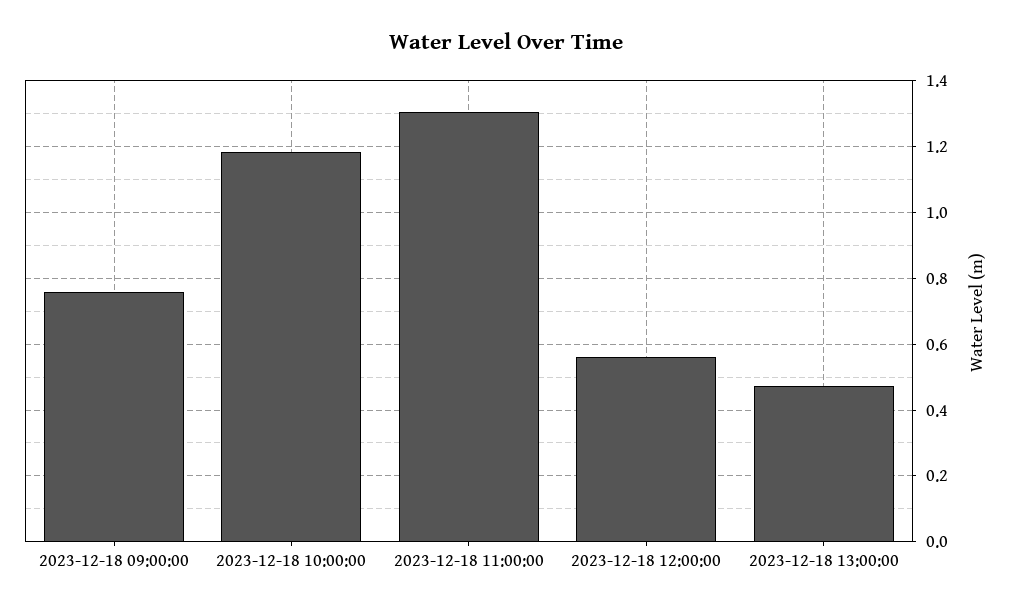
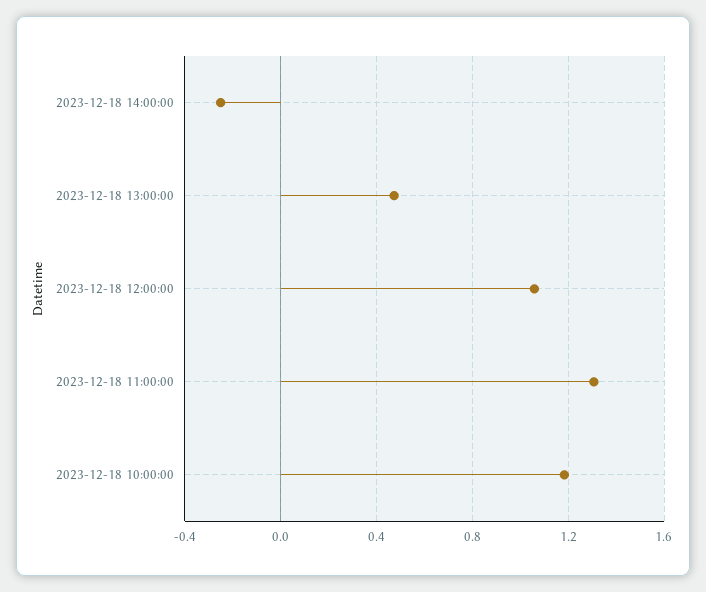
2023-12-18 09:00:00: 0.76 -> none
2023-12-18 12:00:00: 0.56 -> 1.05
2023-12-18 14:00:00: none -> -0.25

